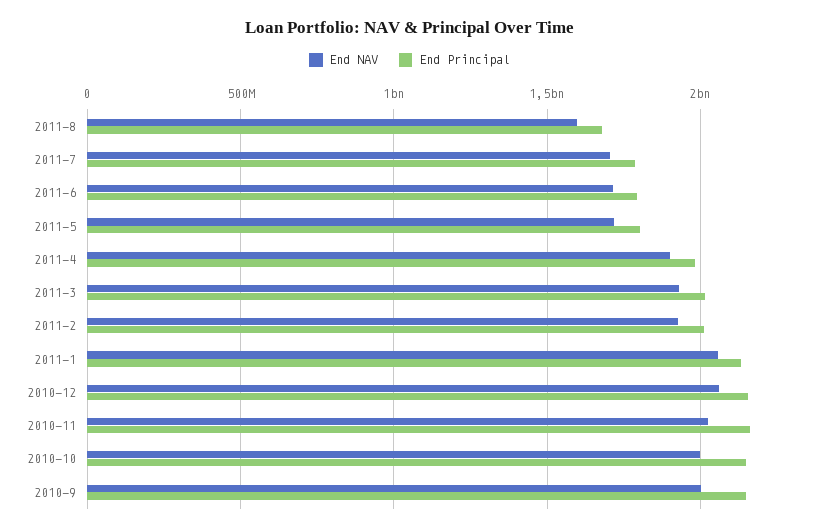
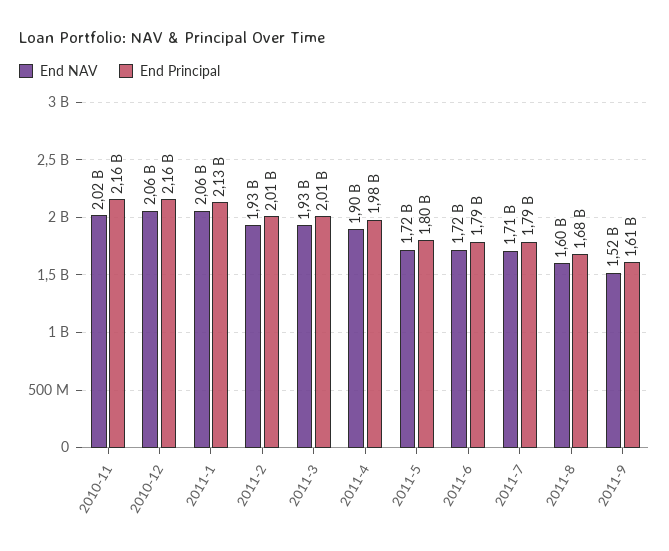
End NAV, 2010-10: 2000000000 -> none
End Principal, 2010-10: 2150000000 -> none
End NAV, 2010-9: 2000000000 -> none
End Principal, 2010-9: 2150000000 -> none
End NAV, 2011-9: none -> 1520000000
End Principal, 2011-9: none -> 1610000000

